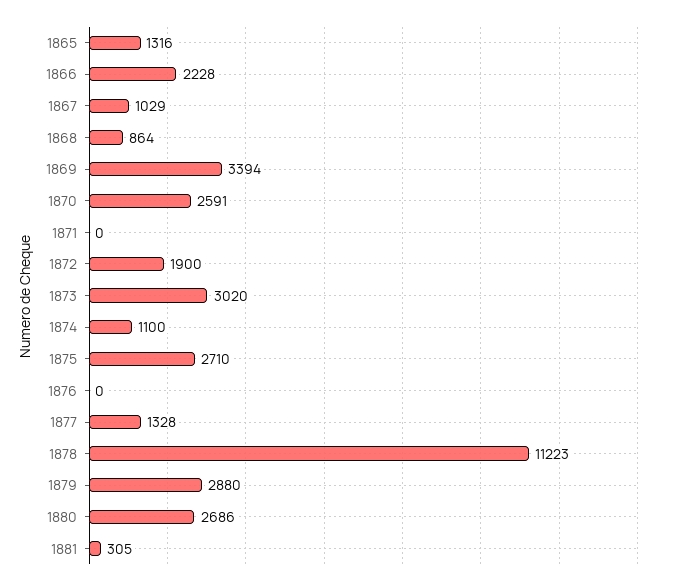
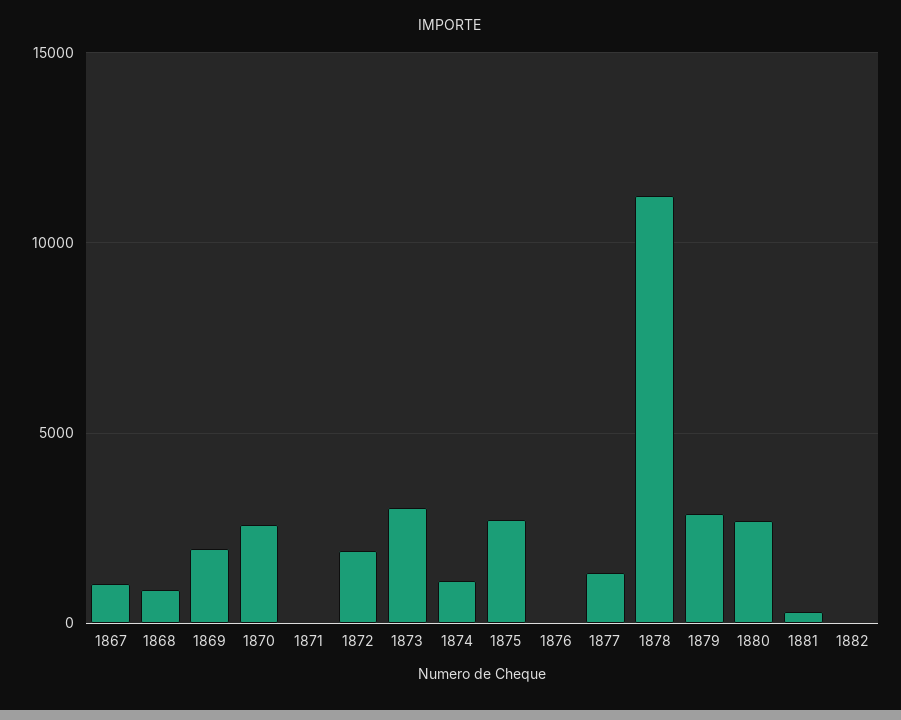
1865: 1316 -> none
1866: 2228 -> none
1869: 3394 -> 2000
1882: none -> 0

